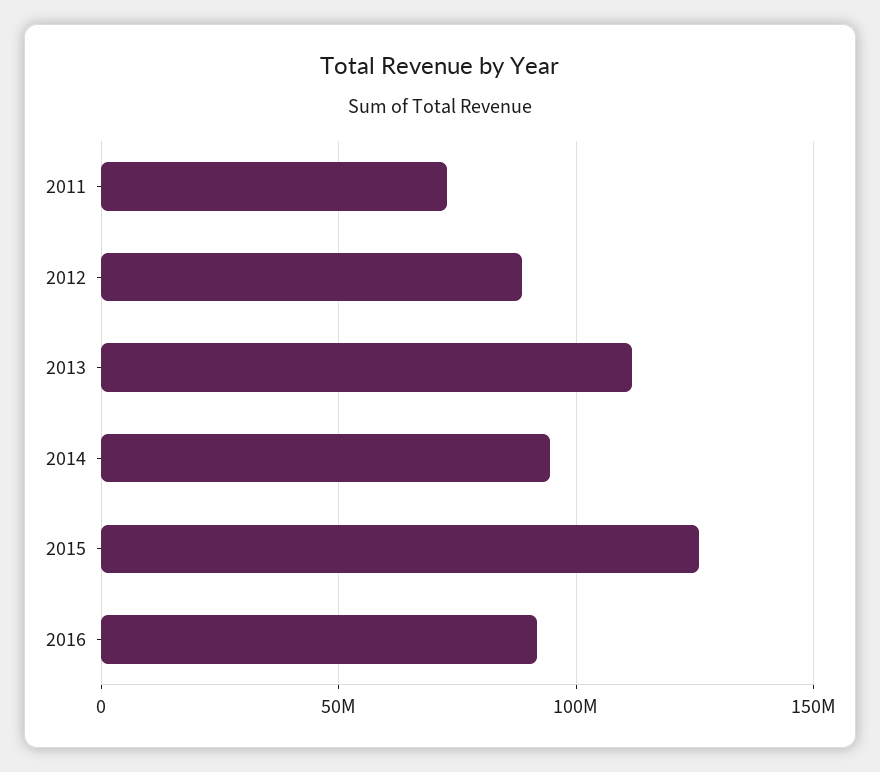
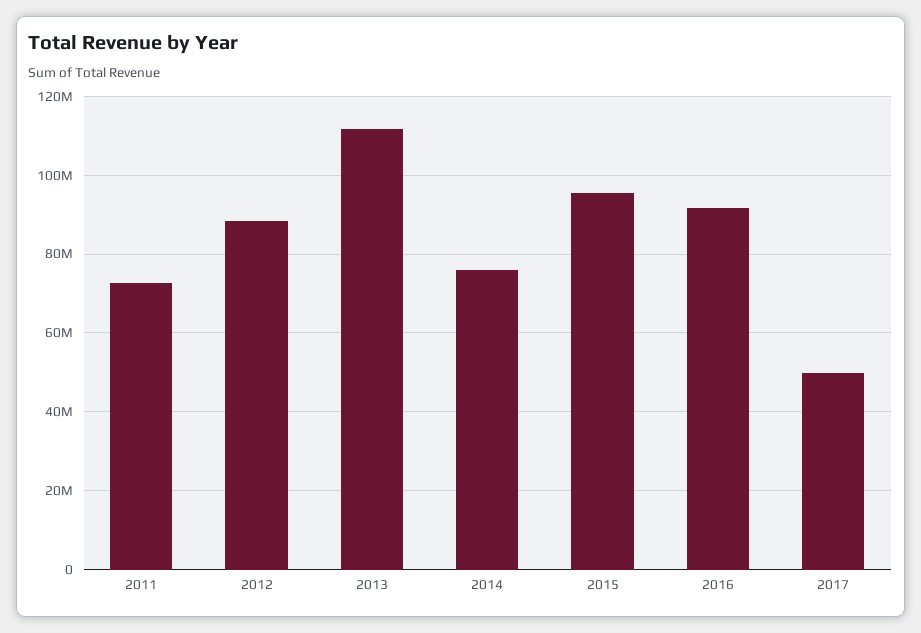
2014: 95000000 -> 76000000
2015: 125000000 -> 96000000
2017: none -> 50000000

